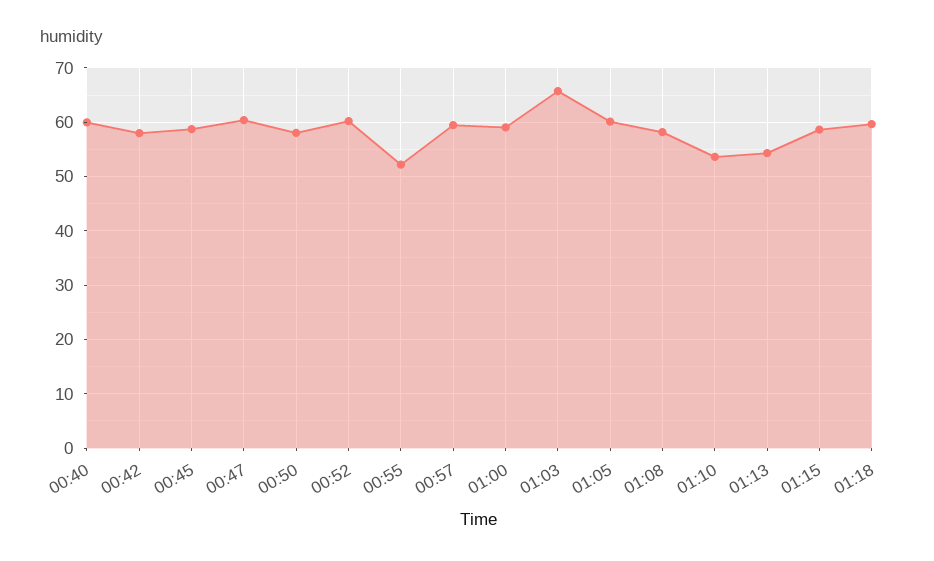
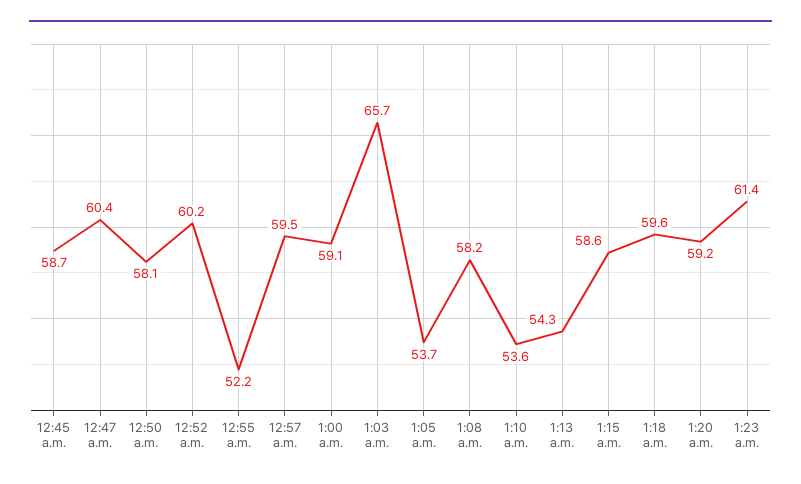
00:40: 60 -> none
00:42: 58 -> none
01:05: 60 -> 53.7
1:20 a.m.: none -> 59.2
1:23 a.m.: none -> 61.4

